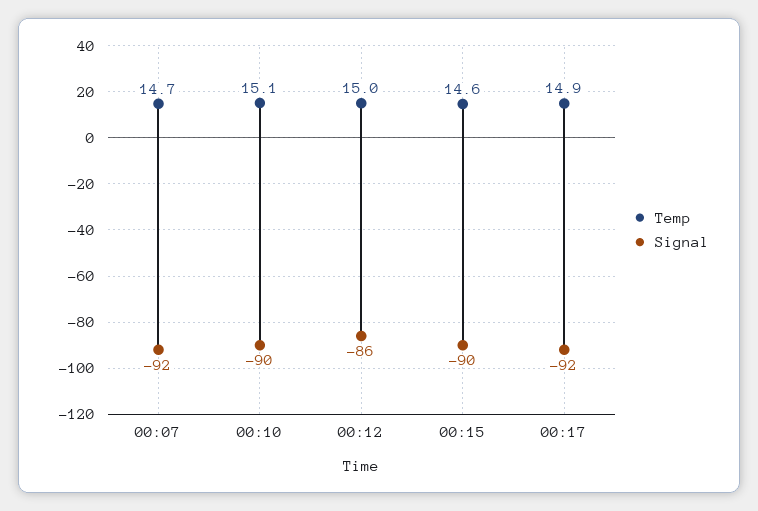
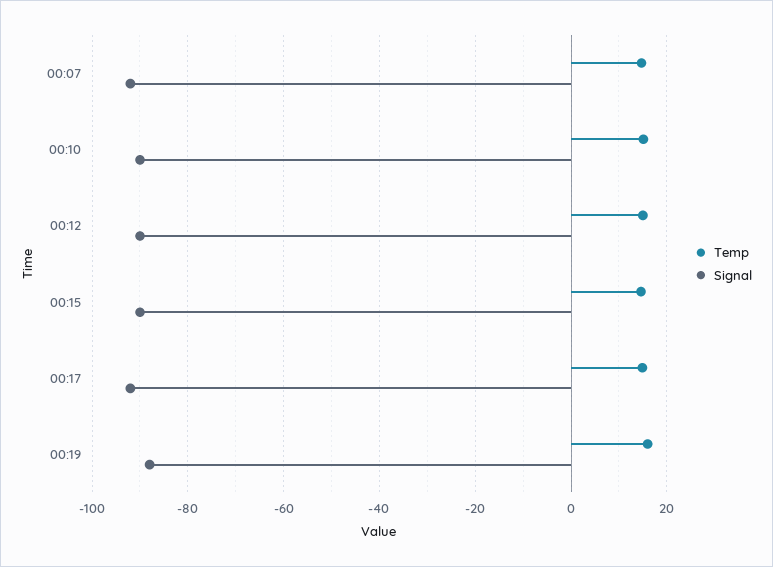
Signal, 00:12: -86 -> -90
Temp, 00:19: none -> 16
Signal, 00:19: none -> -88

